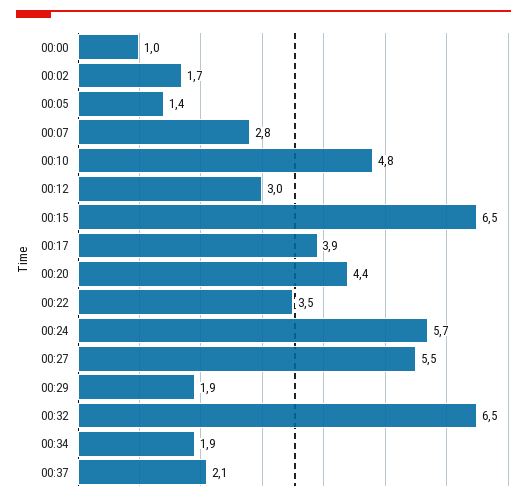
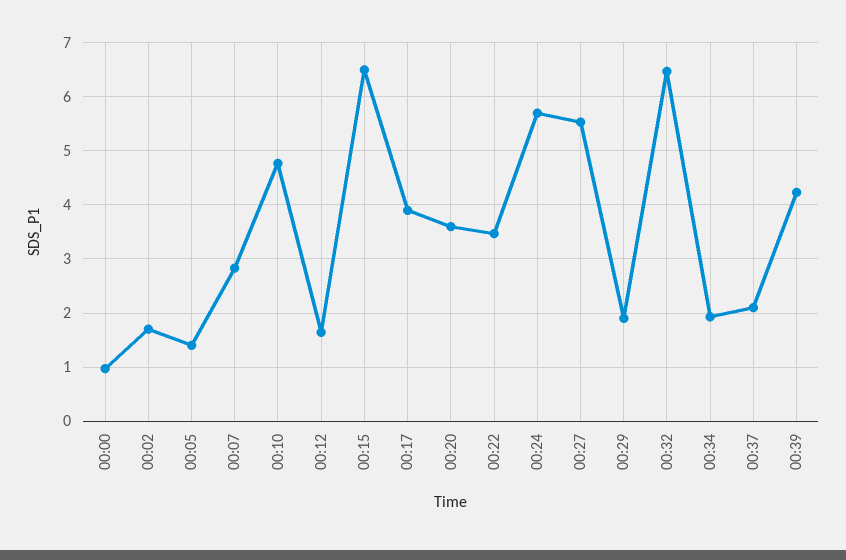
00:12: 3 -> 1.6
00:20: 4.4 -> 3.6
00:39: none -> 4.2

